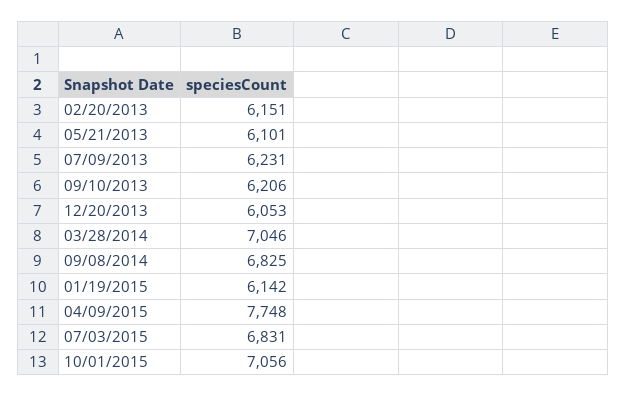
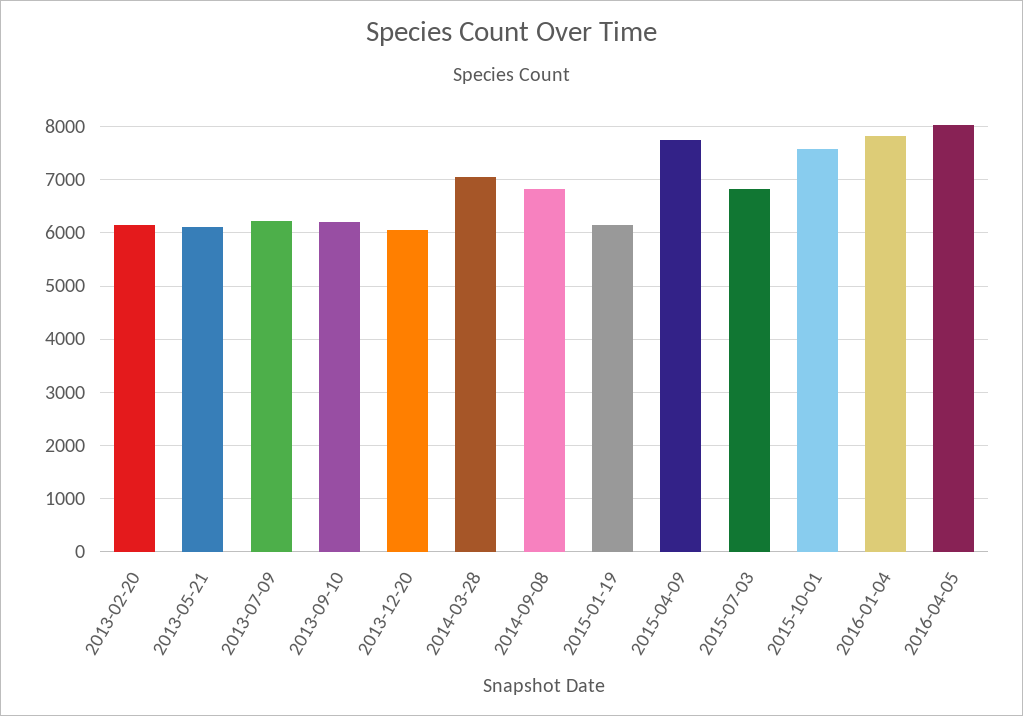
10/01/2015: 7056 -> 7600
2016-01-04: none -> 7800
2016-04-05: none -> 8000

